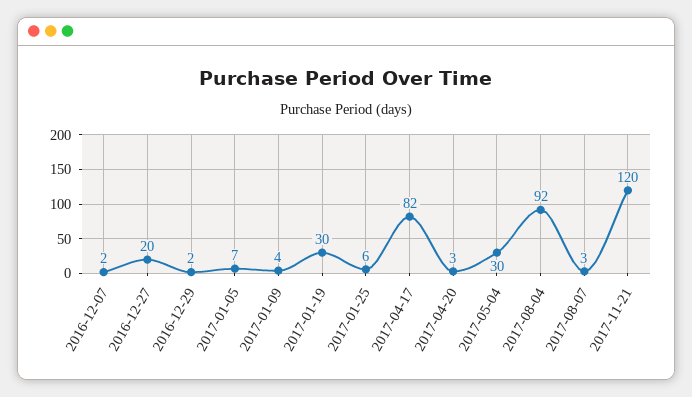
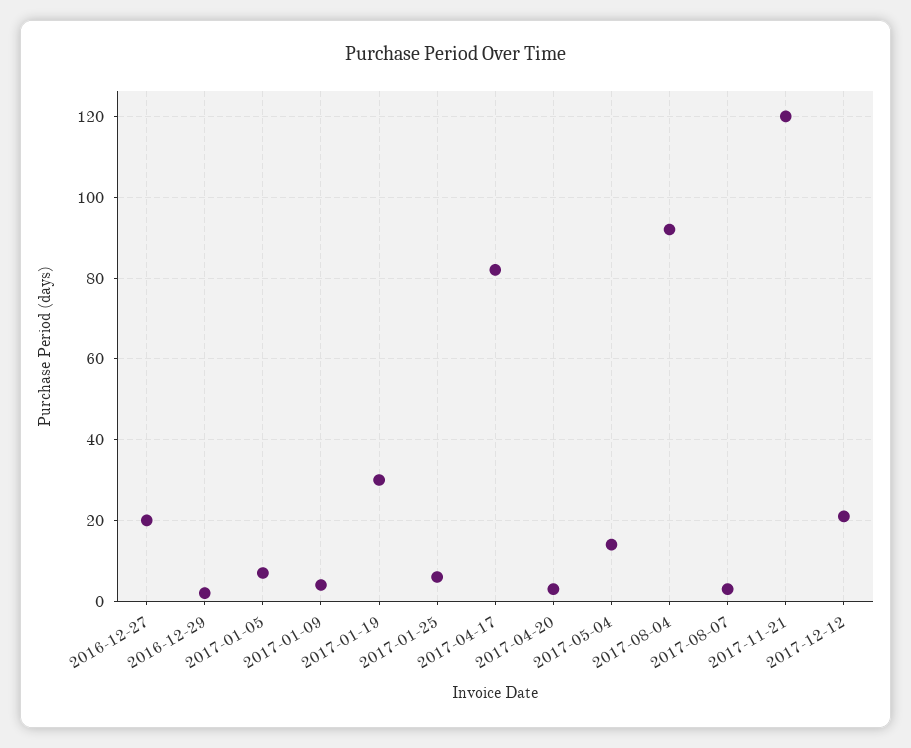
2016-12-07: 2 -> none
2017-05-04: 30 -> 15
2017-12-12: none -> 20

